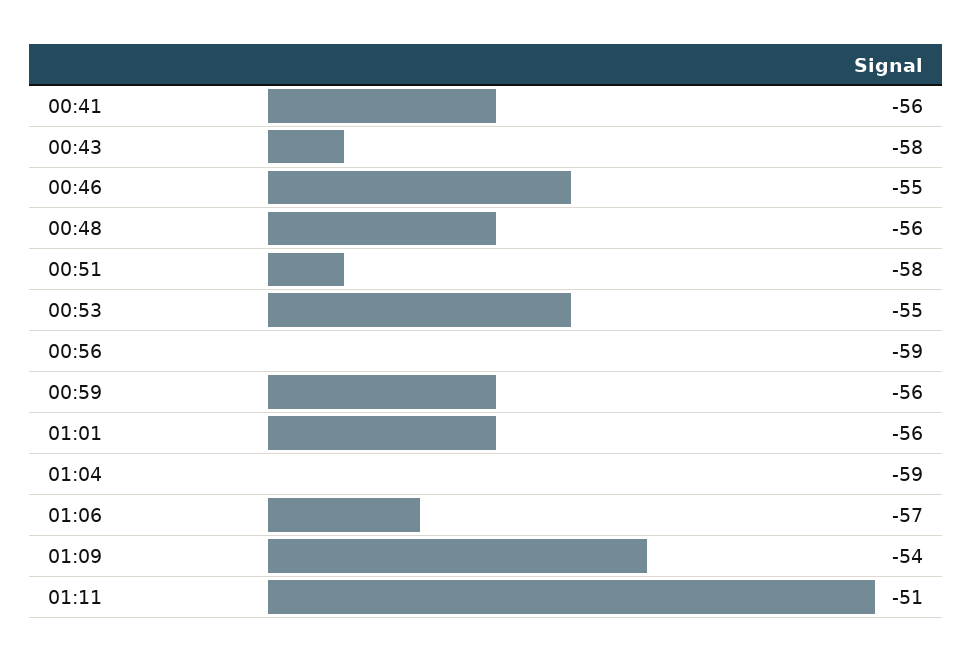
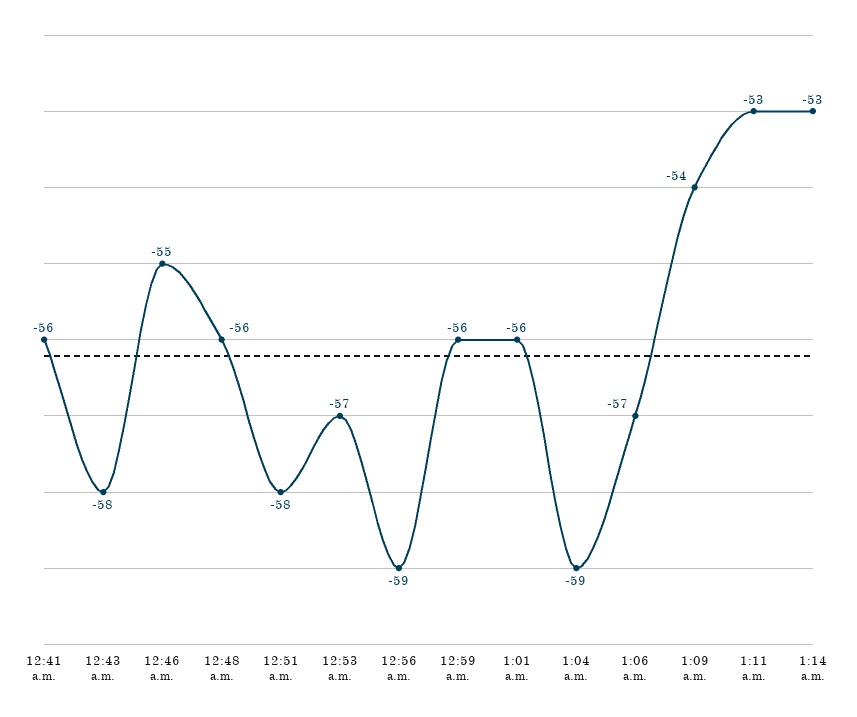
00:53: -55 -> -57
01:11: -51 -> -53
1:14 a.m.: none -> -53

